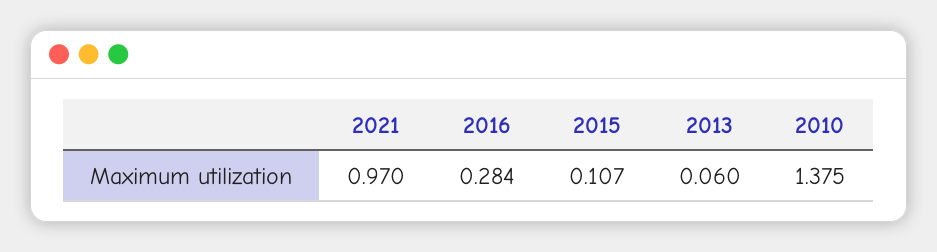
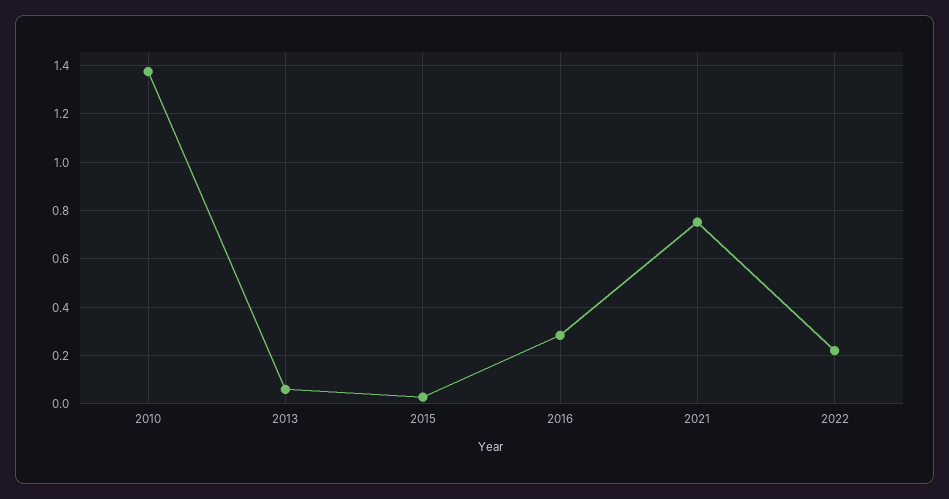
2021: 0.97 -> 0.75
2015: 0.107 -> 0.025
2022: none -> 0.225

